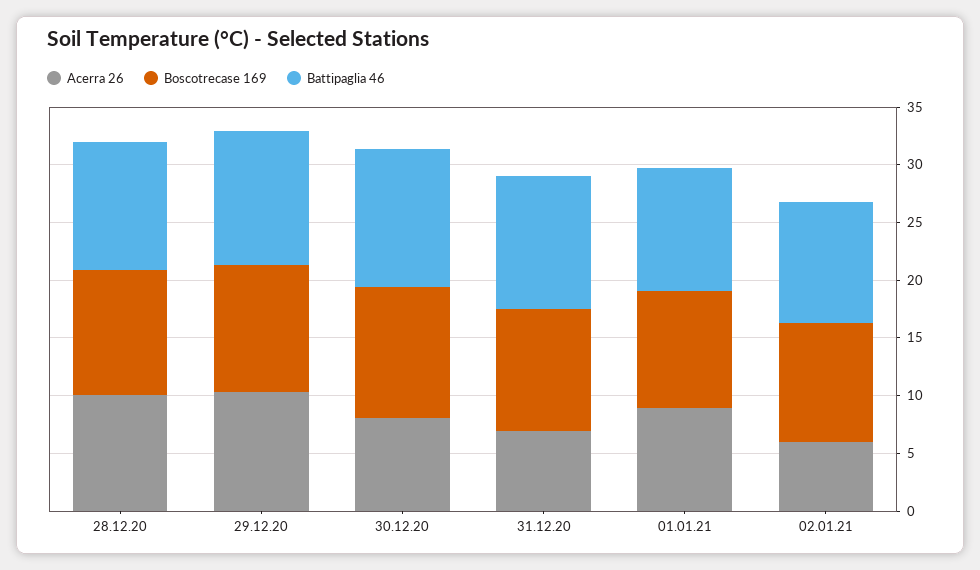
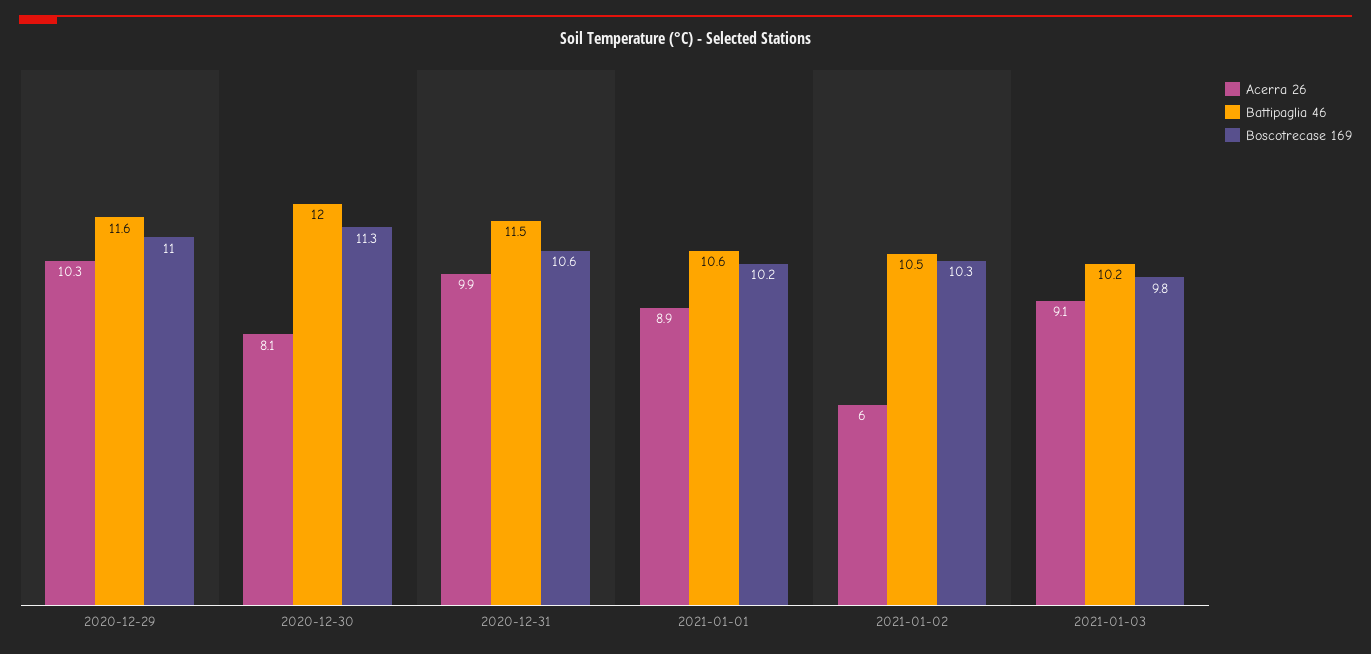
Acerra 26, 28.12.20: 10 -> none
Boscotrecase 169, 28.12.20: 11 -> none
Battipaglia 46, 28.12.20: 11 -> none
Acerra 26, 31.12.20: 7 -> 9.9
Acerra 26, 2021-01-03: none -> 9.1
Battipaglia 46, 2021-01-03: none -> 10.2
Boscotrecase 169, 2021-01-03: none -> 9.8

